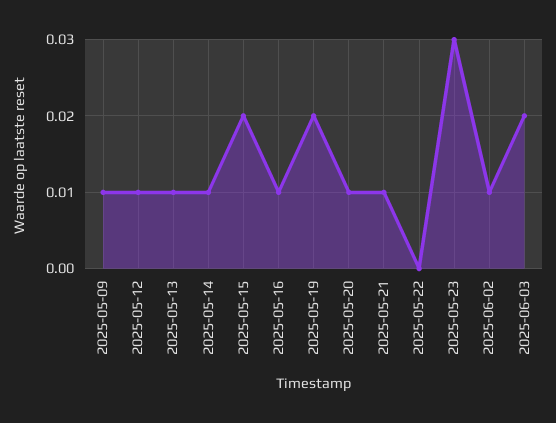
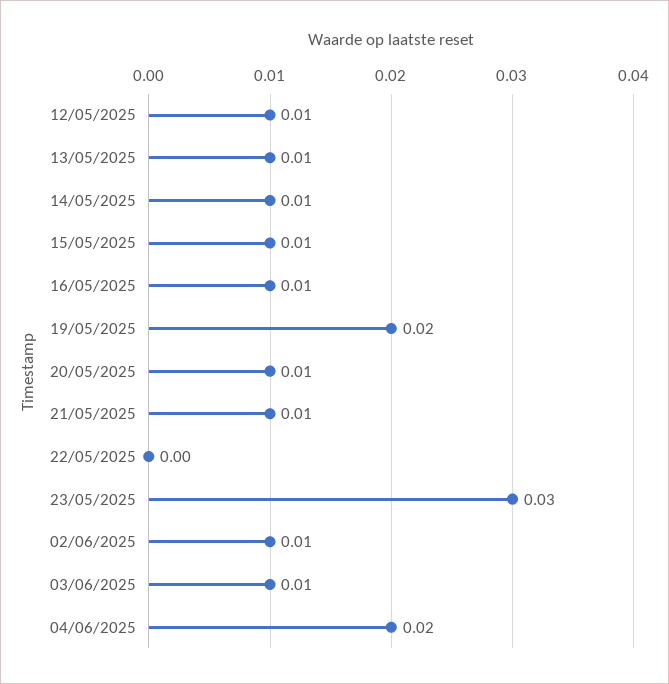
2025-05-09: 0.01 -> none
2025-05-15: 0.02 -> 0.01
2025-06-03: 0.02 -> 0.01
04/06/2025: none -> 0.02

